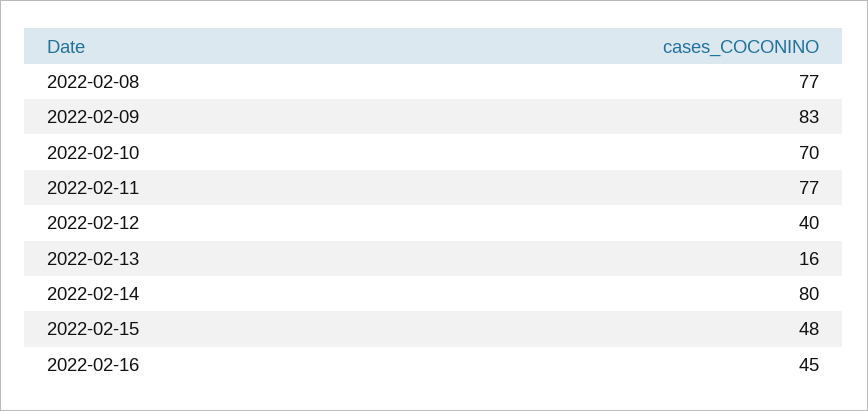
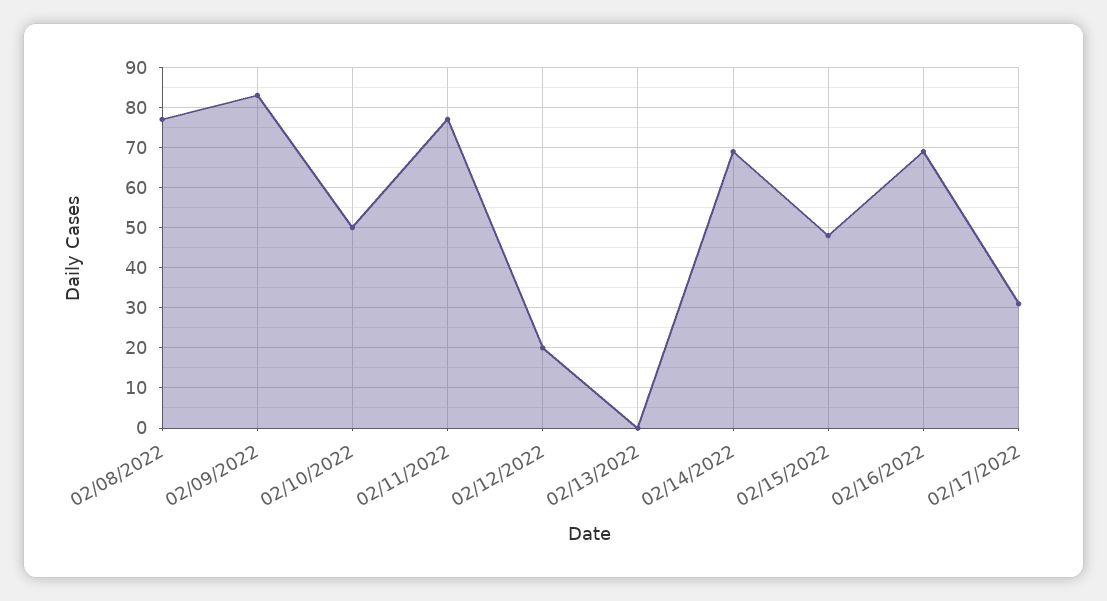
2022-02-10: 70 -> 50
2022-02-12: 40 -> 20
2022-02-13: 16 -> 0
2022-02-14: 80 -> 70
2022-02-16: 45 -> 70
02/17/2022: none -> 30

